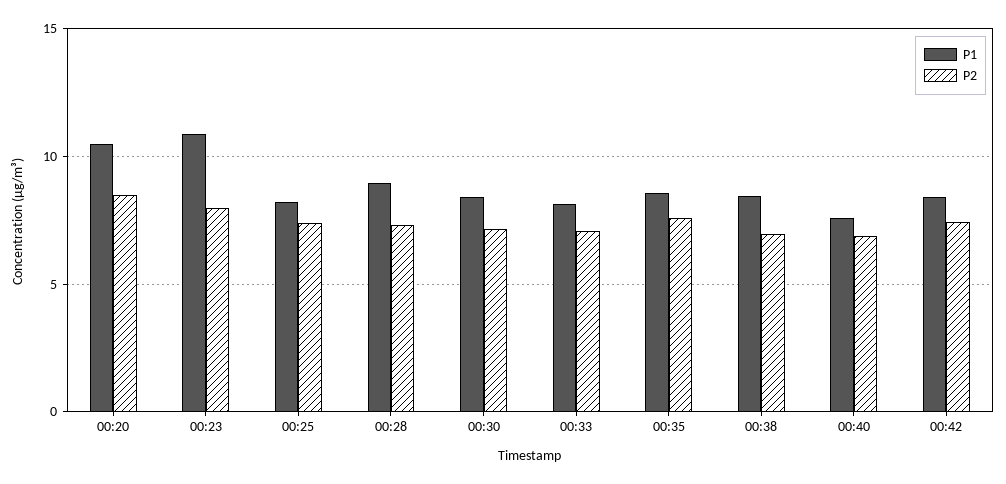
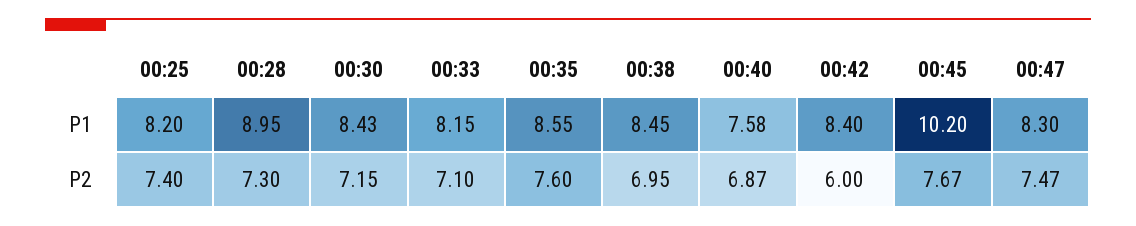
P1, 00:20: 10.5 -> none
P2, 00:20: 8.5 -> none
P1, 00:23: 11 -> none
P2, 00:23: 8 -> none
P2, 00:42: 7.5 -> 6
P1, 00:45: none -> 10.2
P1, 00:47: none -> 8.3
P2, 00:45: none -> 7.67
P2, 00:47: none -> 7.47

